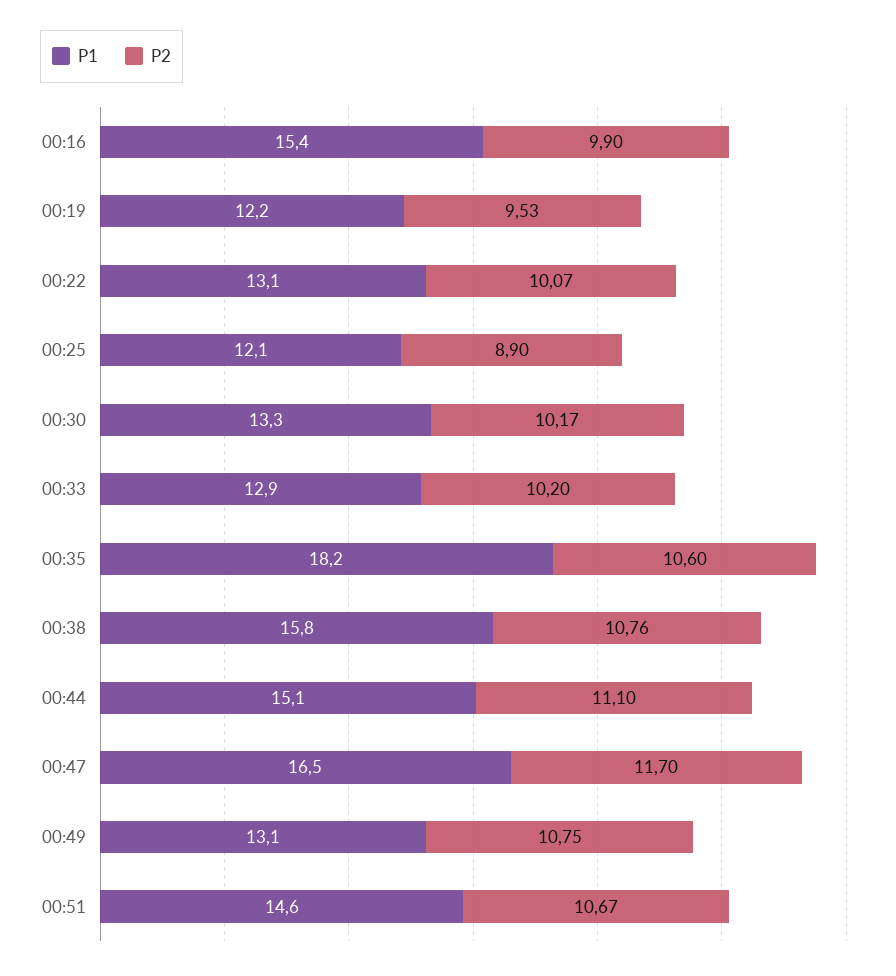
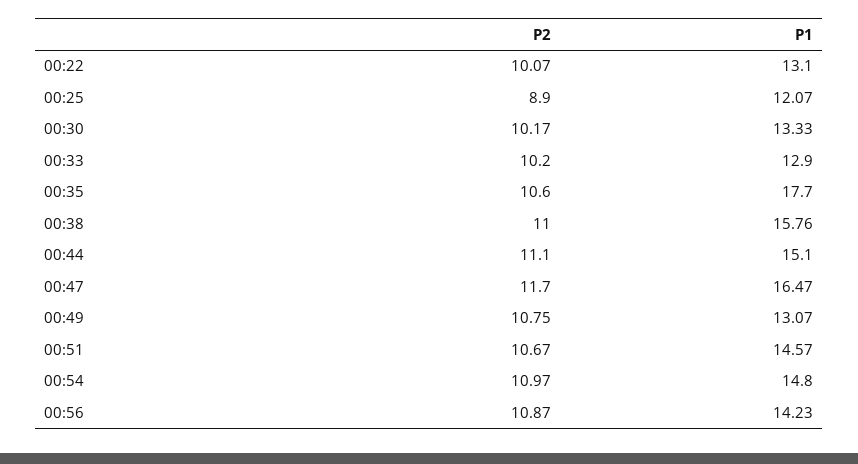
P1, 00:16: 15.4 -> none
P2, 00:16: 9.9 -> none
P1, 00:19: 12.2 -> none
P2, 00:19: 9.53 -> none
P1, 00:35: 18.2 -> 17.7
P2, 00:38: 10.76 -> 11
P2, 00:54: none -> 10.97
P1, 00:54: none -> 14.8
P2, 00:56: none -> 10.87
P1, 00:56: none -> 14.23

